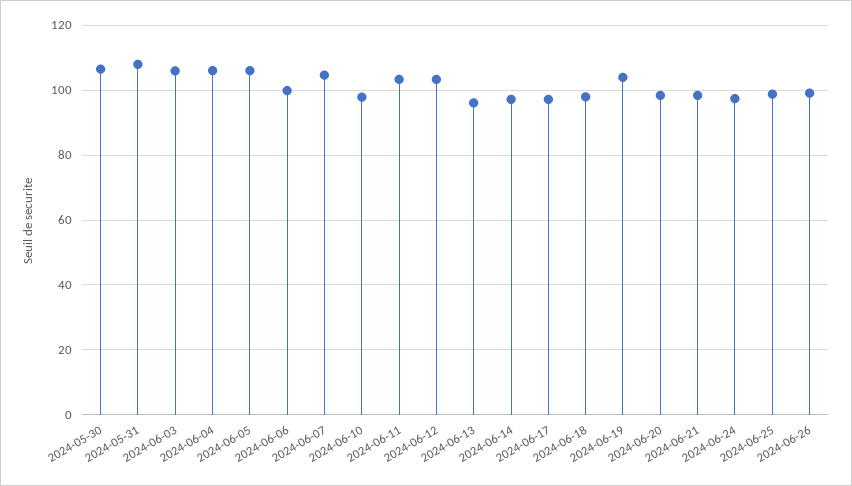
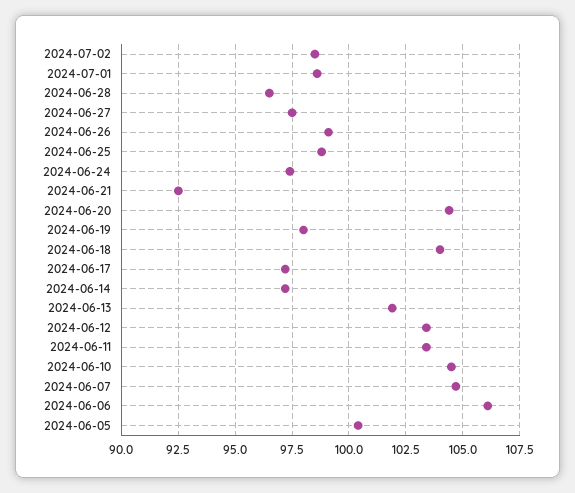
2024-05-30: 106 -> none
2024-05-31: 108 -> none
2024-06-03: 106 -> none
2024-06-04: 106 -> none
2024-06-05: 106 -> 100.5
2024-06-06: 100 -> 106
2024-06-10: 98 -> 104.5
2024-06-13: 96 -> 102
2024-06-18: 98 -> 104
2024-06-19: 104 -> 98
2024-06-20: 98 -> 104.5
2024-06-21: 98 -> 92.5
2024-07-02: none -> 98.5
2024-07-01: none -> 98.5
2024-06-28: none -> 96.5
2024-06-27: none -> 97.5

